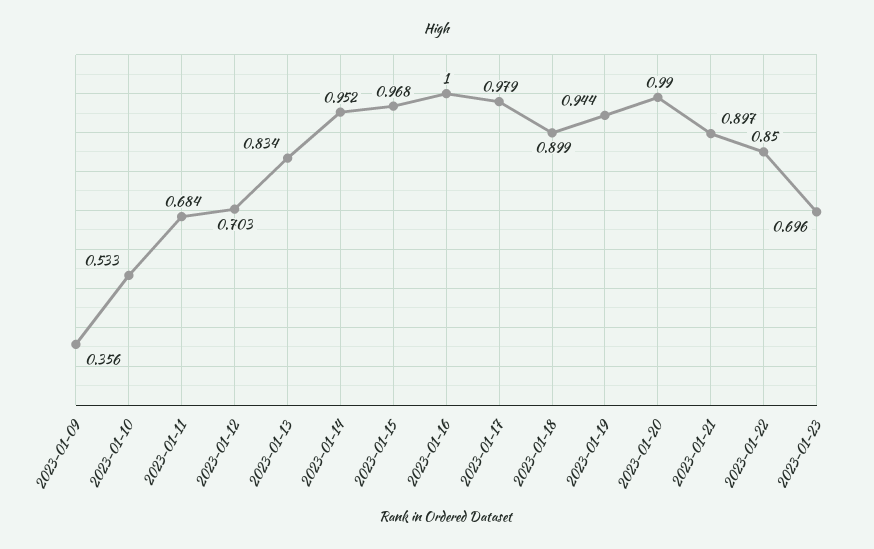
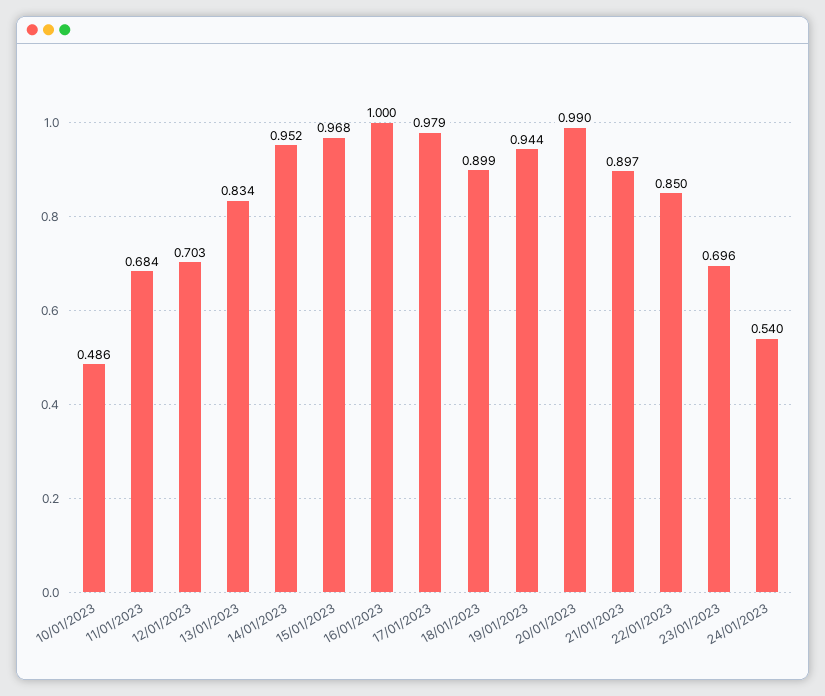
2023-01-09: 0.356 -> none
2023-01-10: 0.533 -> 0.486
24/01/2023: none -> 0.54

